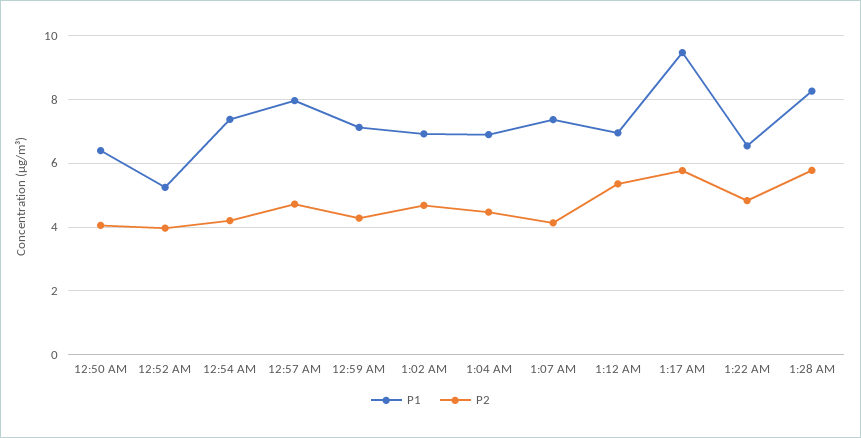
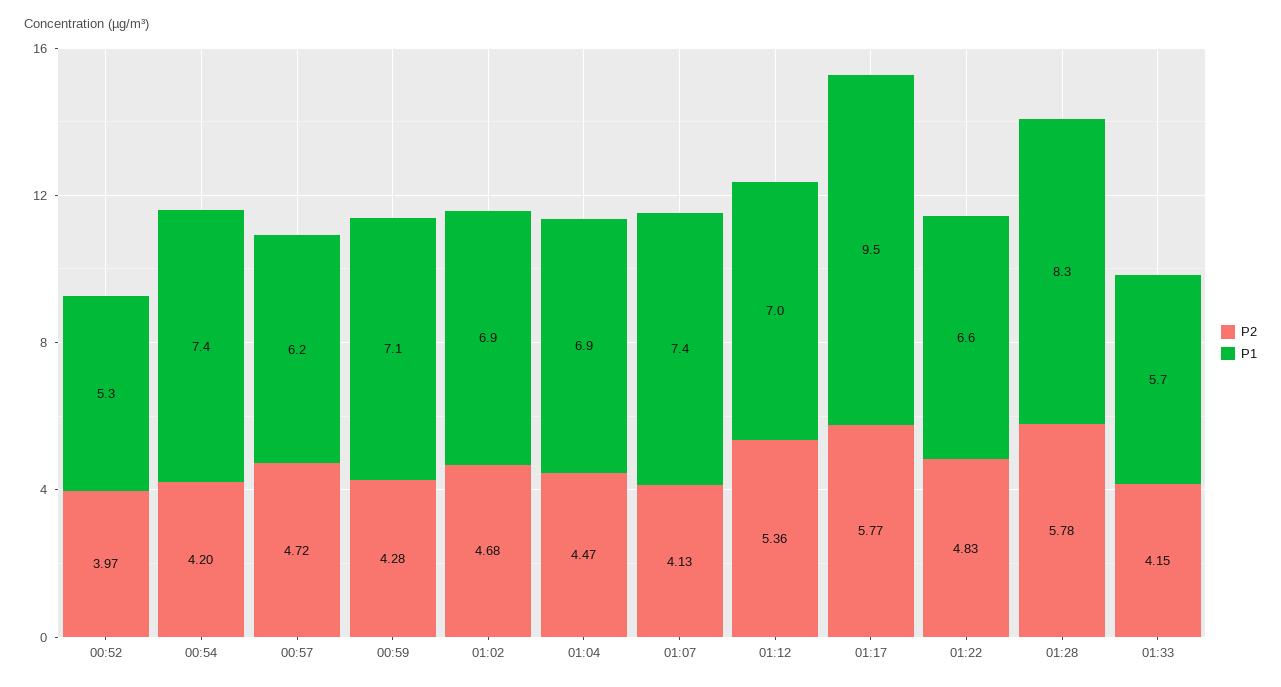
P1, 12:50 AM: 6.4 -> none
P2, 12:50 AM: 4 -> none
P1, 12:57 AM: 8 -> 6.2
P2, 01:33: none -> 4.15
P1, 01:33: none -> 5.7

